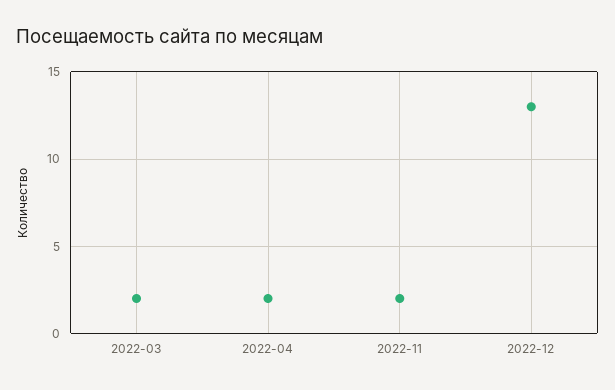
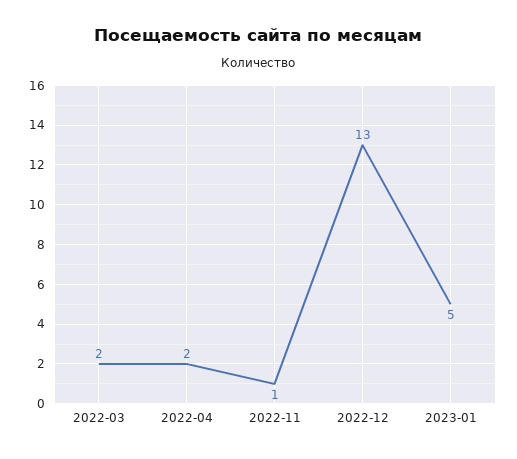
2022-11: 2 -> 1
2023-01: none -> 5

